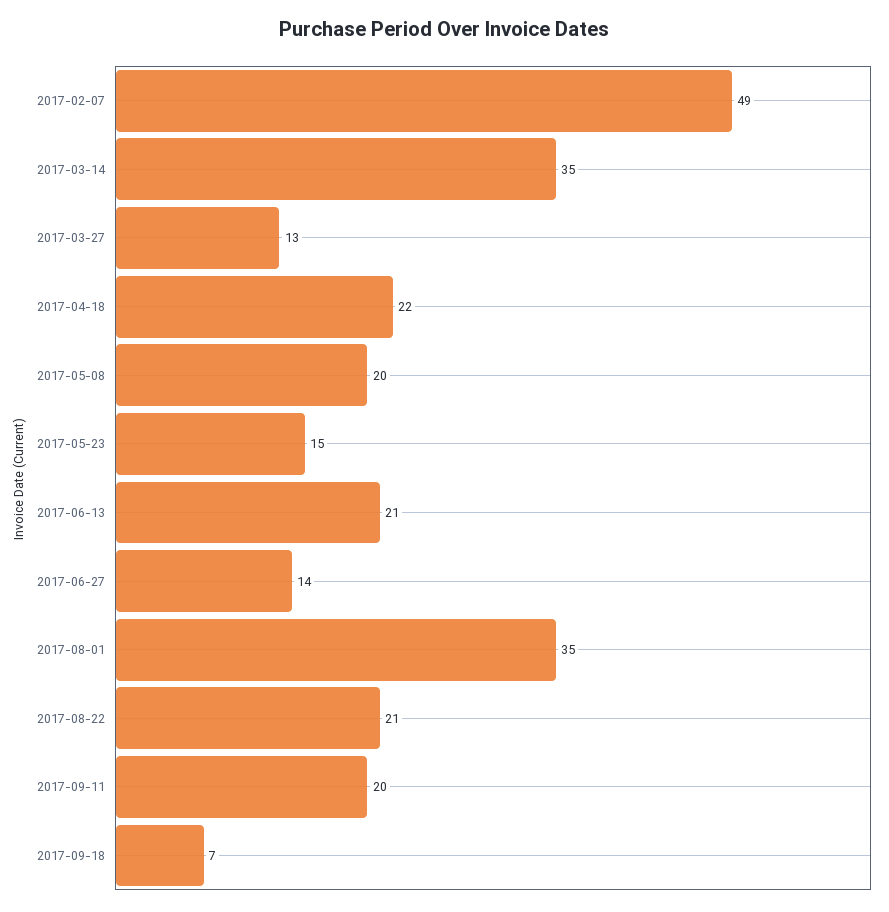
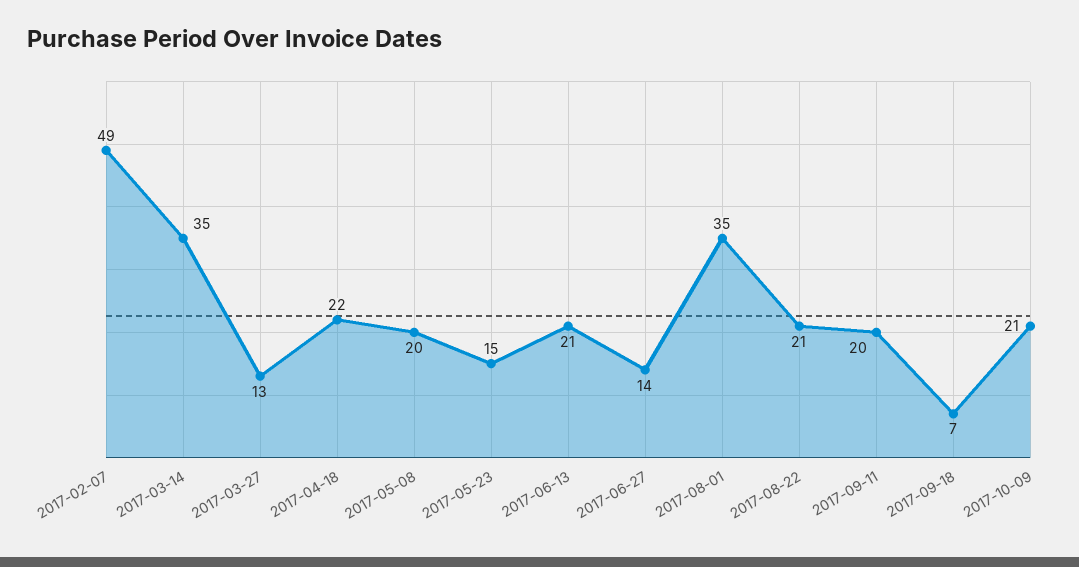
2017-10-09: none -> 21

